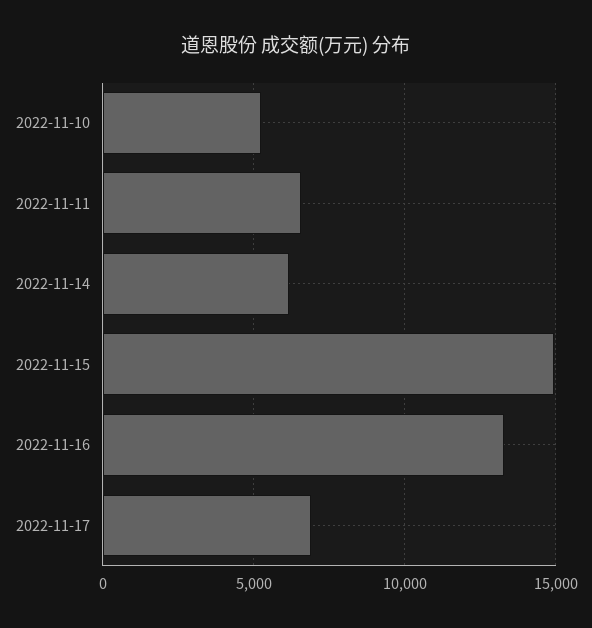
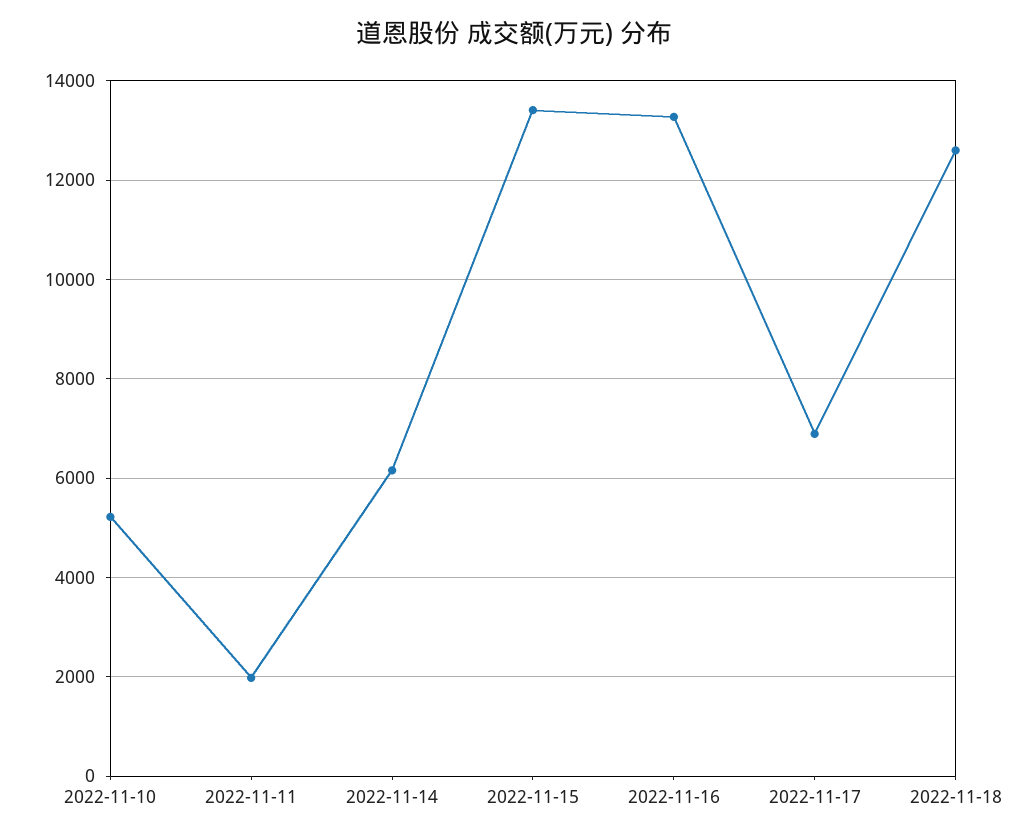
2022-11-11: 6500 -> 2000
2022-11-15: 15000 -> 13400
2022-11-18: none -> 12600

